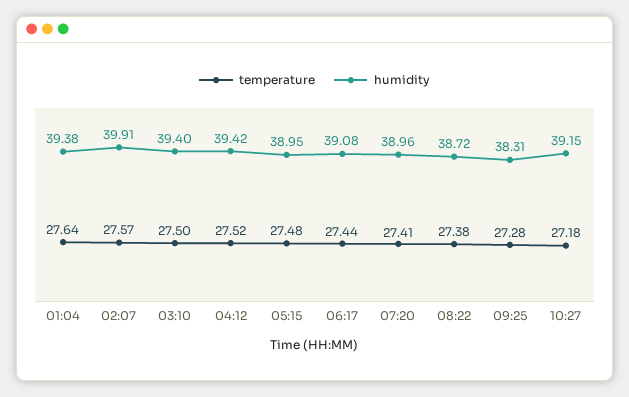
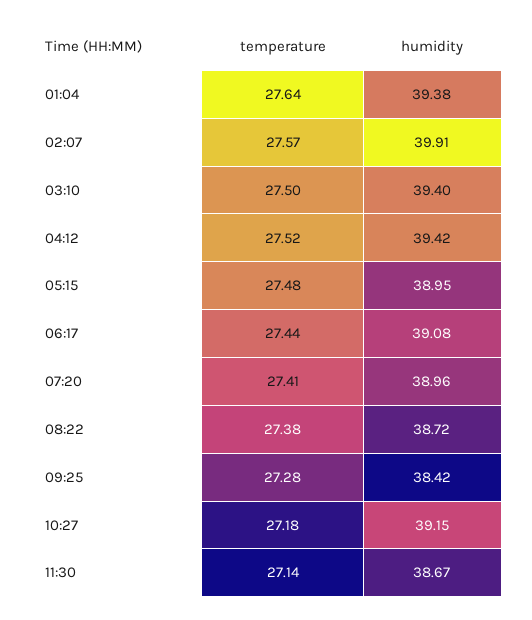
humidity, 09:25: 38.31 -> 38.42
temperature, 11:30: none -> 27.14
humidity, 11:30: none -> 38.67

